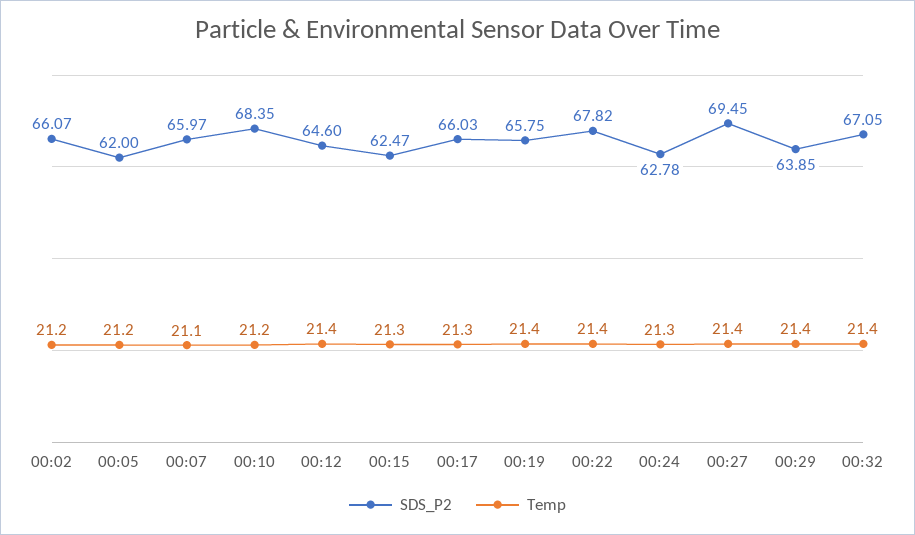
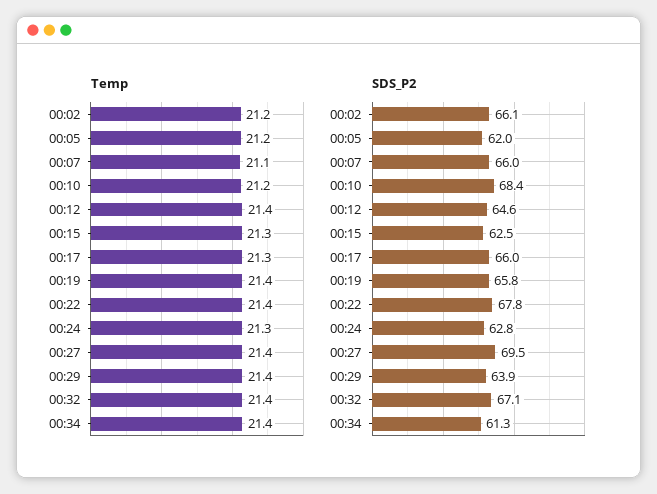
Temp, 00:34: none -> 21.4
SDS_P2, 00:34: none -> 61.3

